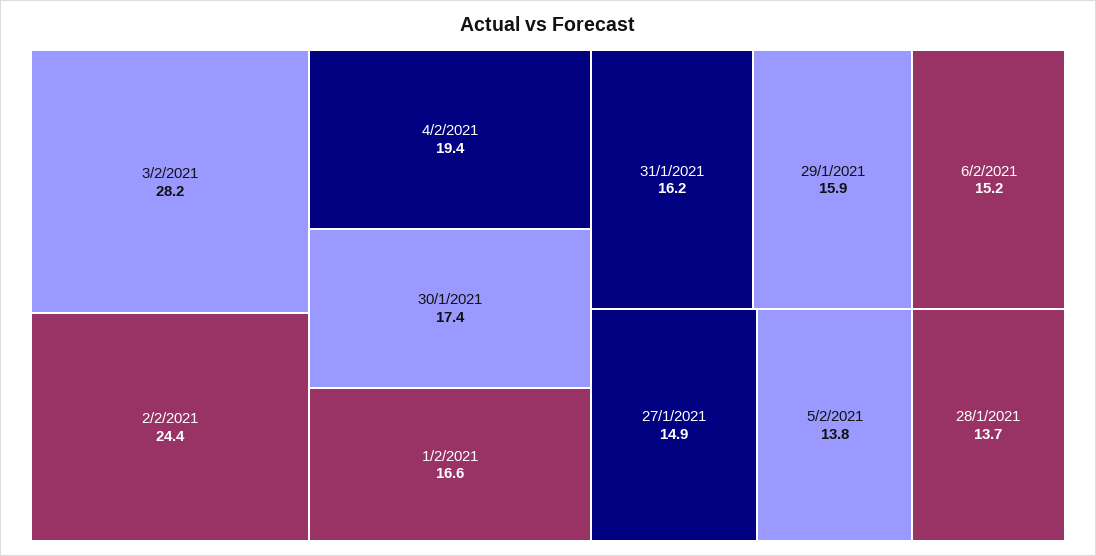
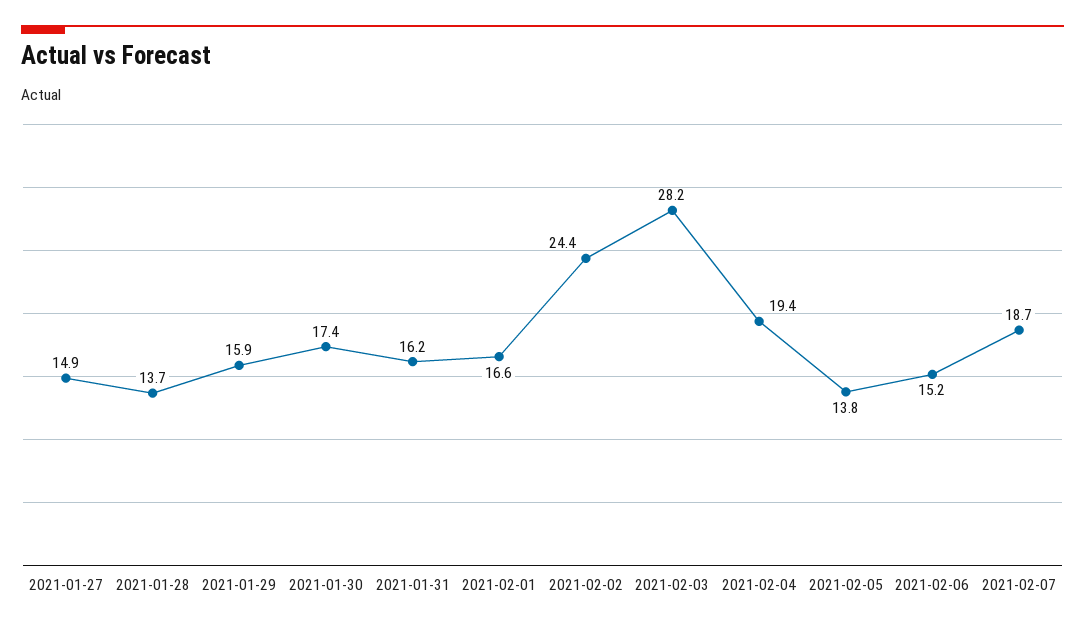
2021-02-07: none -> 18.7

